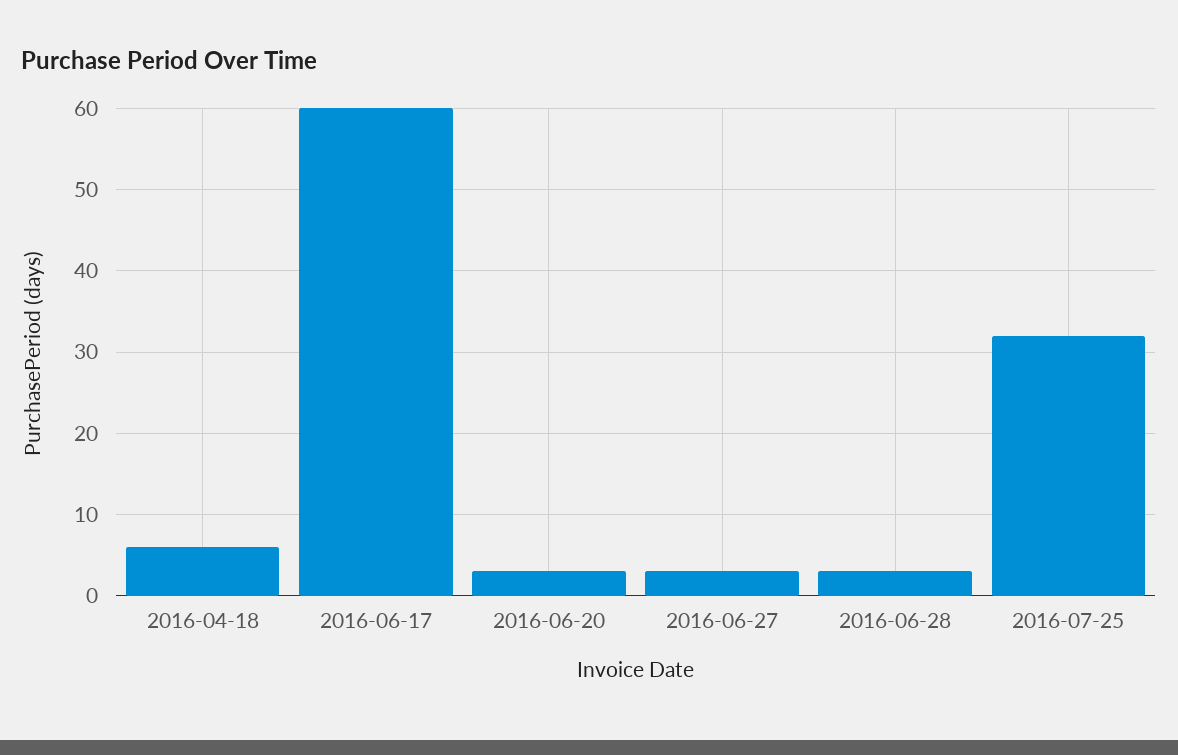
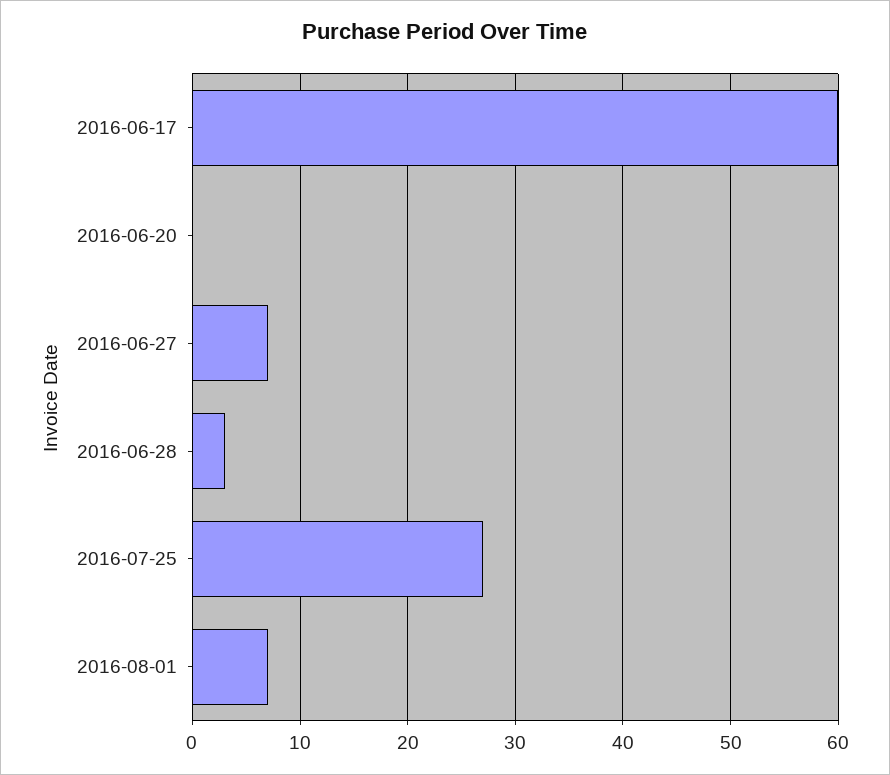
2016-04-18: 6 -> none
2016-06-20: 3 -> 0
2016-06-27: 3 -> 7
2016-07-25: 32 -> 27
2016-08-01: none -> 7

